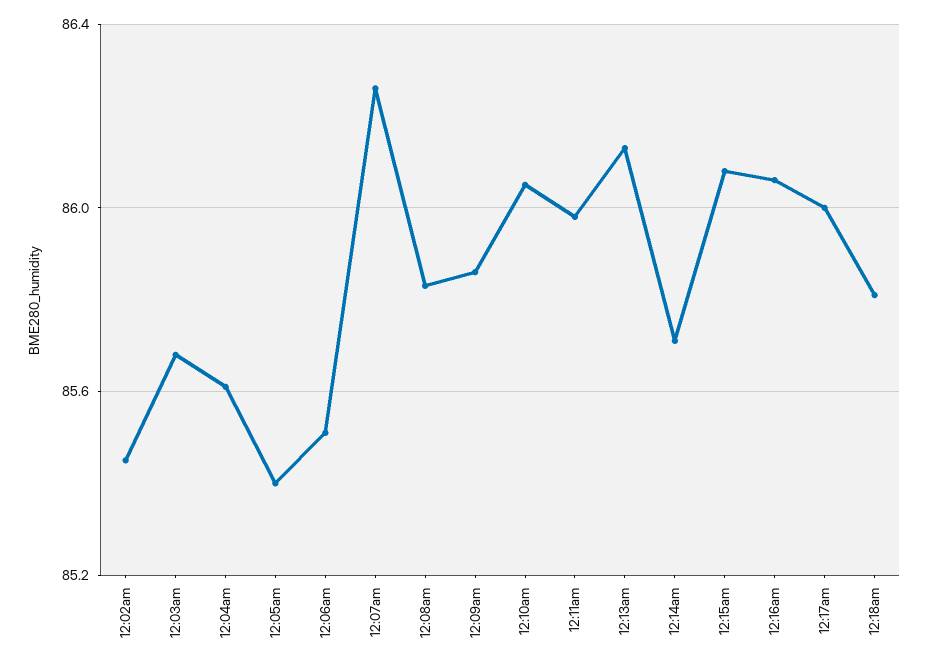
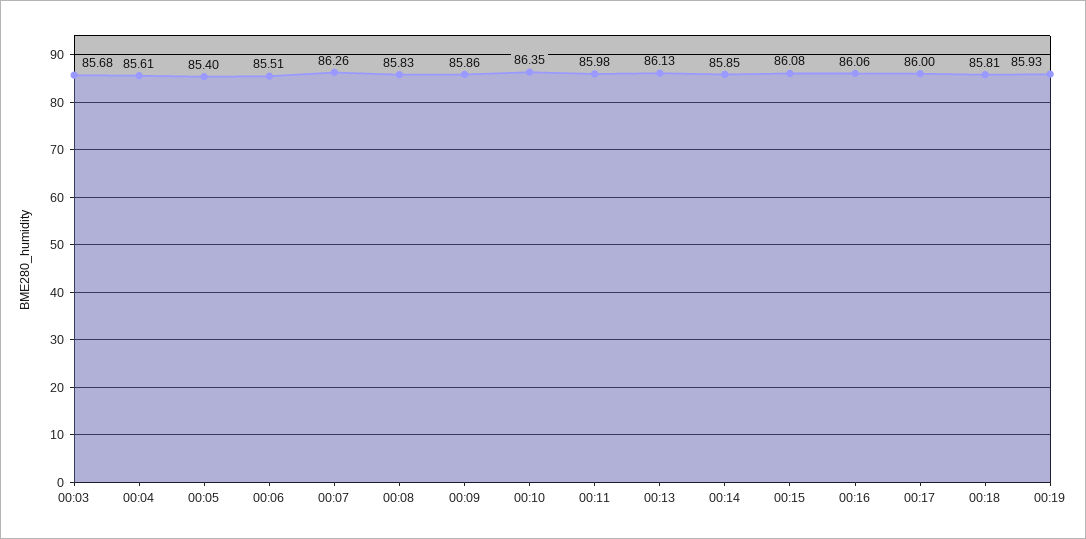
12:02am: 85.45 -> none
12:10am: 86.05 -> 86.35
12:14am: 85.7 -> 85.85
00:19: none -> 85.93

